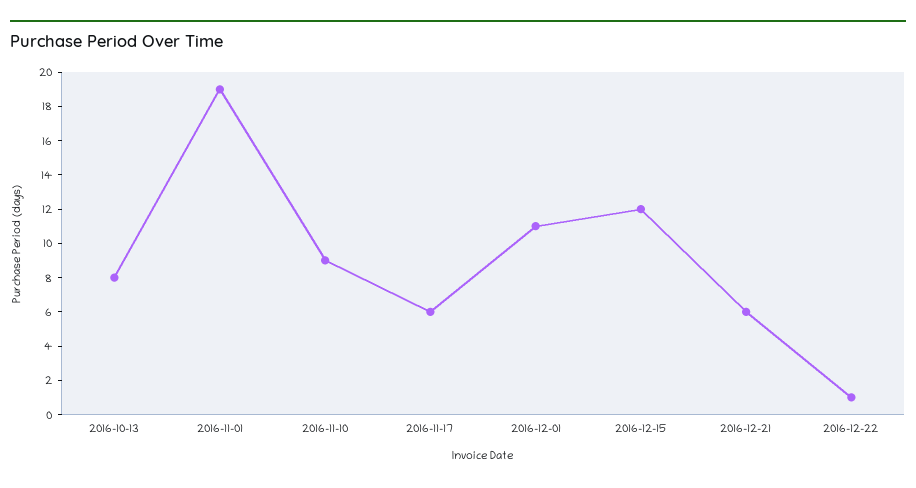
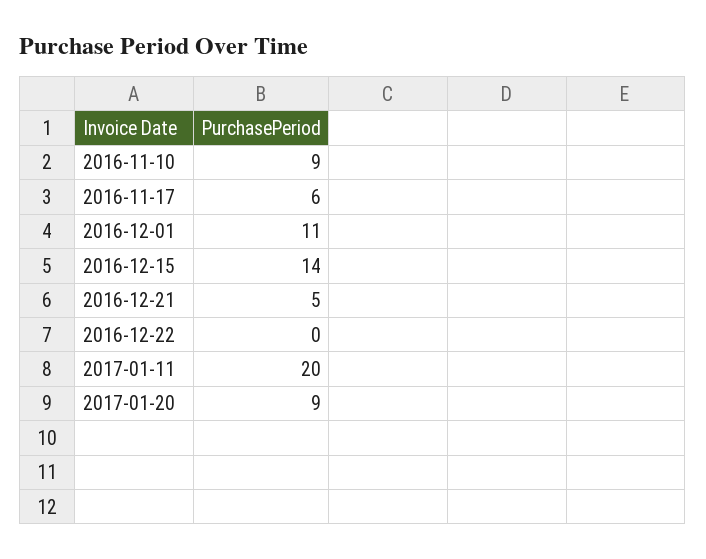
2016-10-13: 8 -> none
2016-11-01: 19 -> none
2016-12-15: 12 -> 14
2016-12-21: 6 -> 5
2016-12-22: 1 -> 0
2017-01-11: none -> 20
2017-01-20: none -> 9

